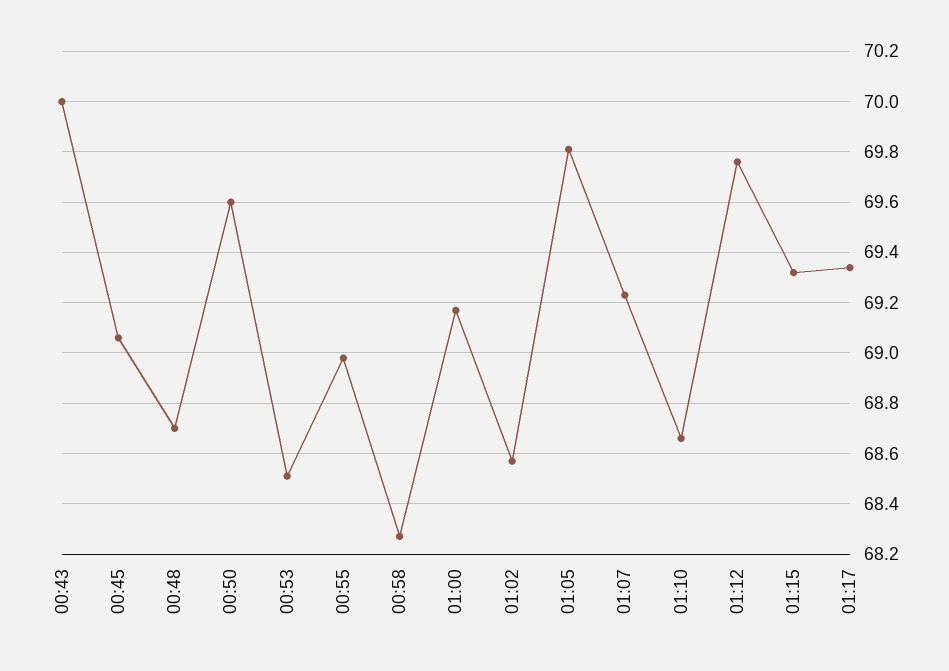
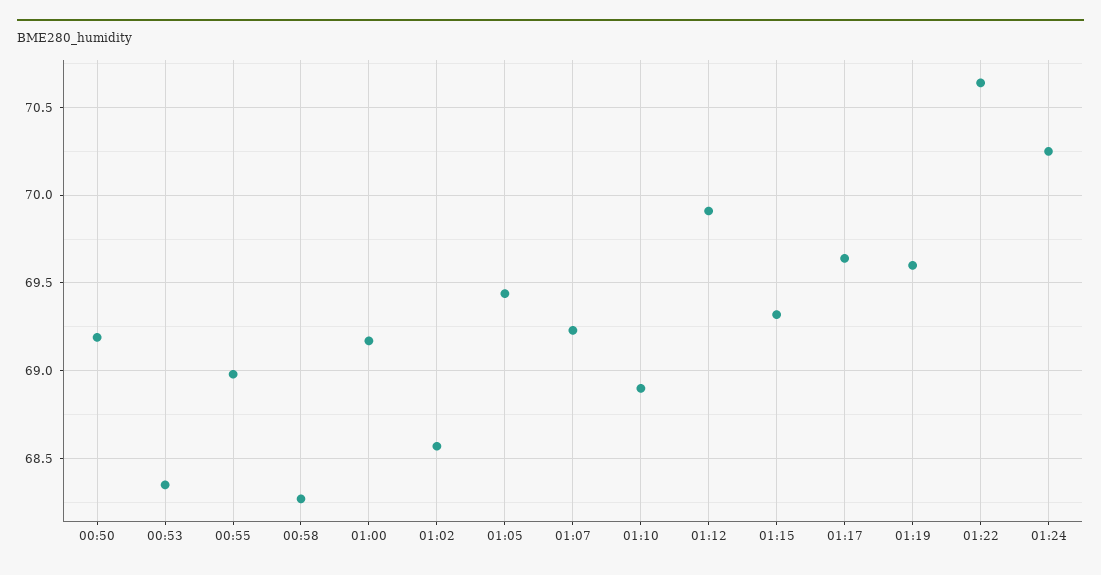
00:43: 70 -> none
00:45: 69.05 -> none
00:48: 68.7 -> none
00:50: 69.6 -> 69.2
00:53: 68.5 -> 68.35
01:05: 69.8 -> 69.45
01:10: 68.65 -> 68.9
01:12: 69.75 -> 69.9
01:17: 69.35 -> 69.65
01:19: none -> 69.6
01:22: none -> 70.65
01:24: none -> 70.25

